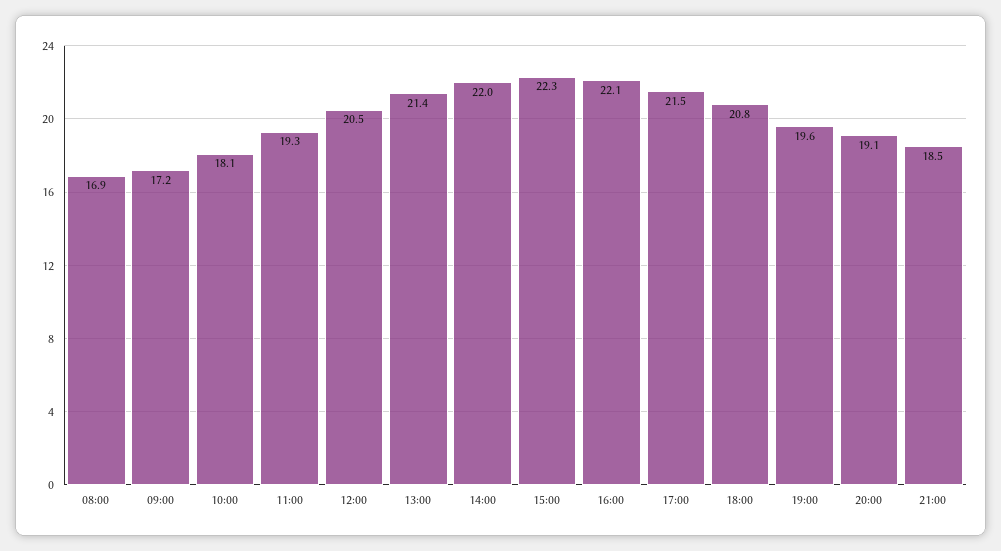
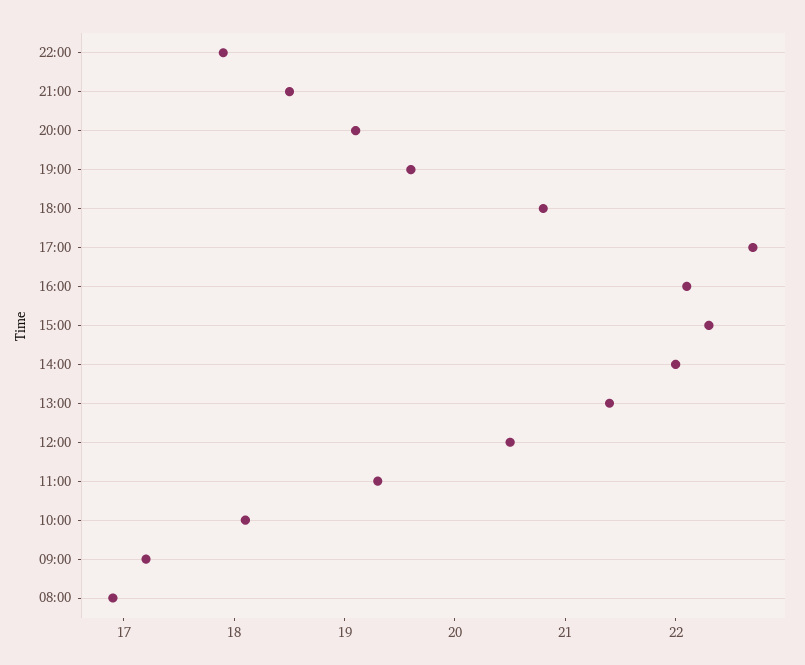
17:00: 21.5 -> 22.7
22:00: none -> 17.9

